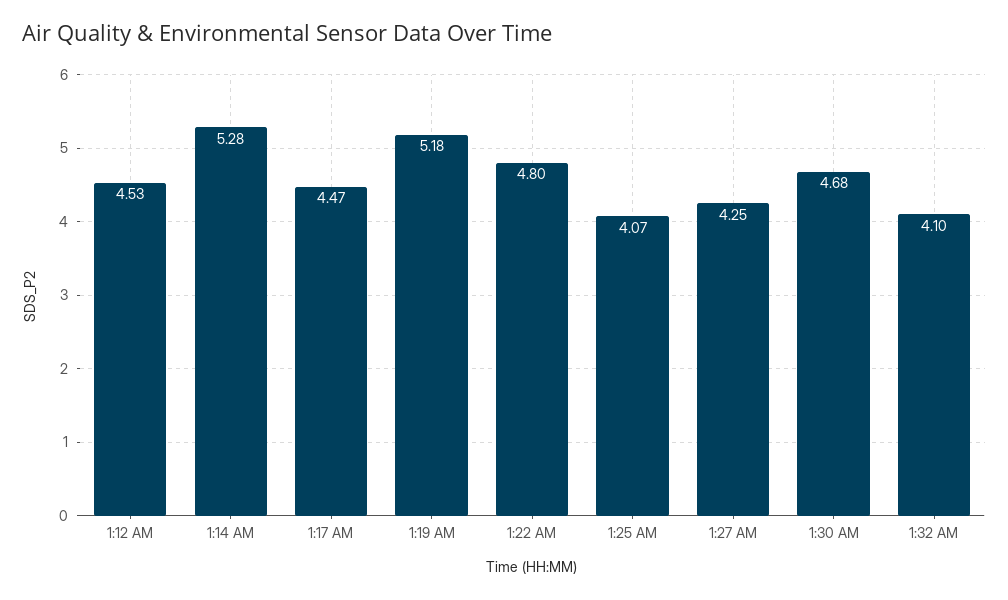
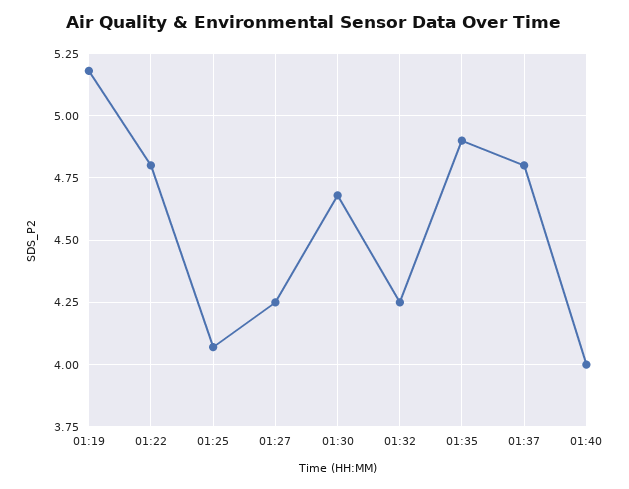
1:12 AM: 4.53 -> none
1:14 AM: 5.28 -> none
1:17 AM: 4.47 -> none
1:32 AM: 4.1 -> 4.25
01:35: none -> 4.9
01:37: none -> 4.8
01:40: none -> 4

